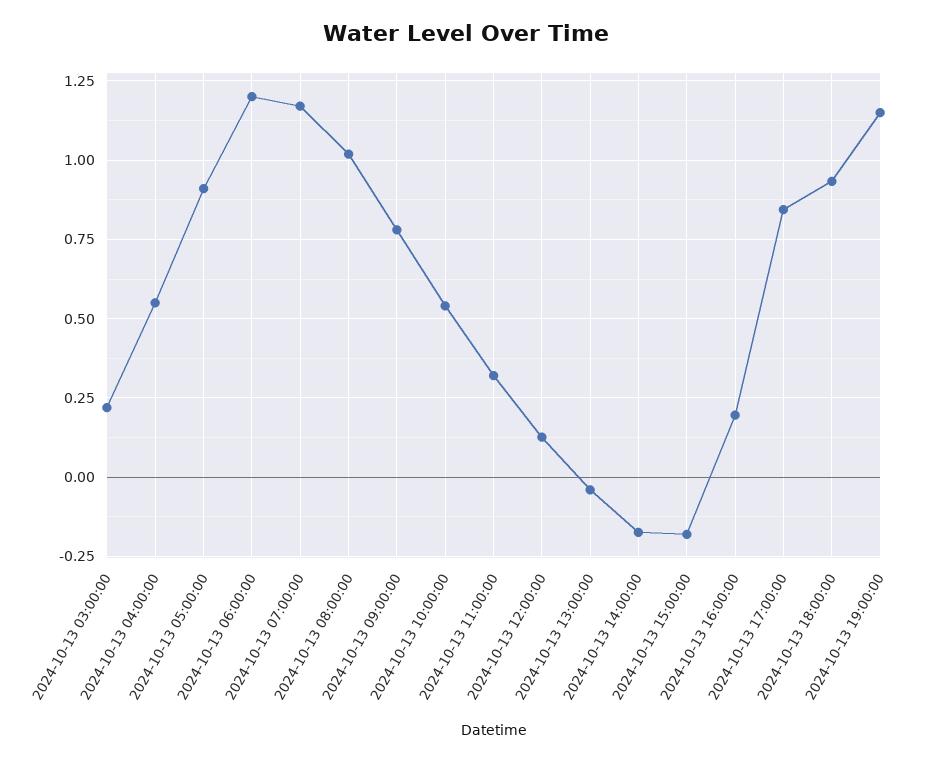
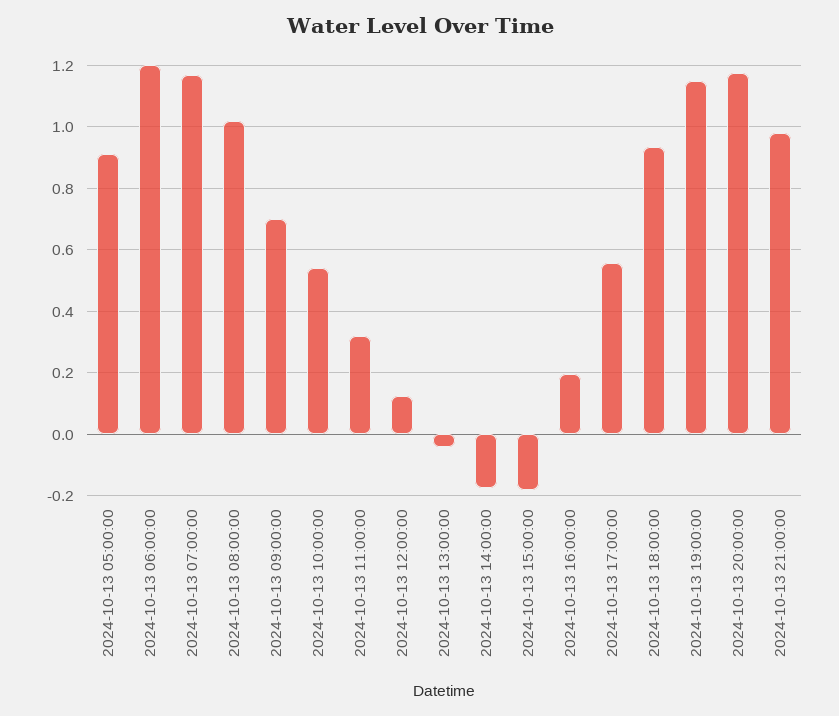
2024-10-13 03:00:00: 0.225 -> none
2024-10-13 04:00:00: 0.55 -> none
2024-10-13 09:00:00: 0.775 -> 0.7
2024-10-13 17:00:00: 0.85 -> 0.56
2024-10-13 20:00:00: none -> 1.18
2024-10-13 21:00:00: none -> 0.98

